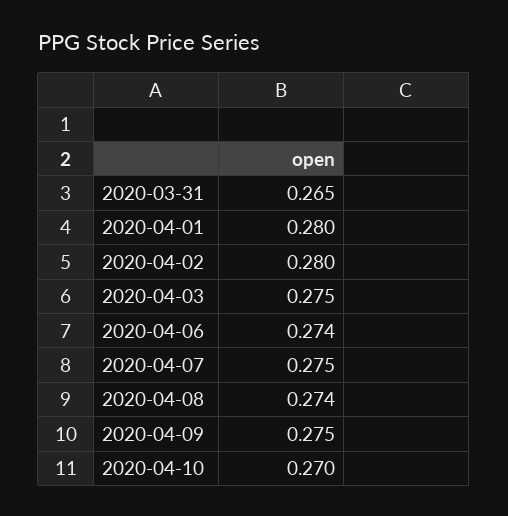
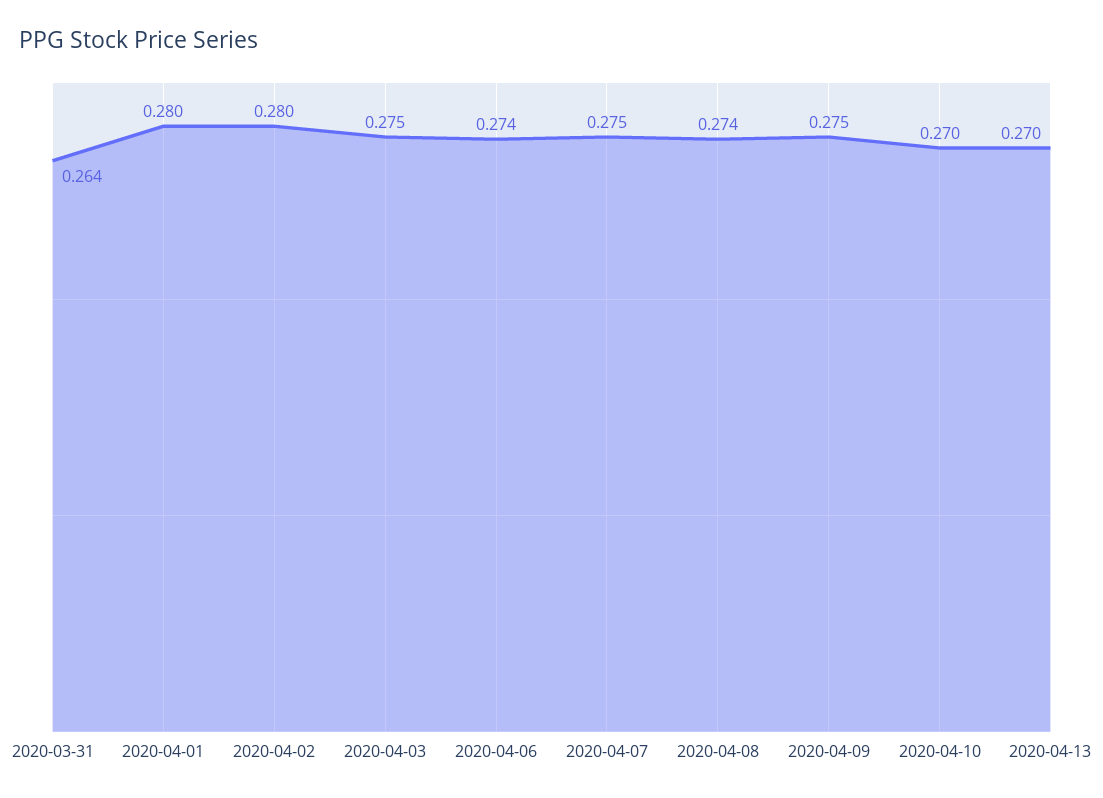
2020-03-31: 0.265 -> 0.264
2020-04-13: none -> 0.27

